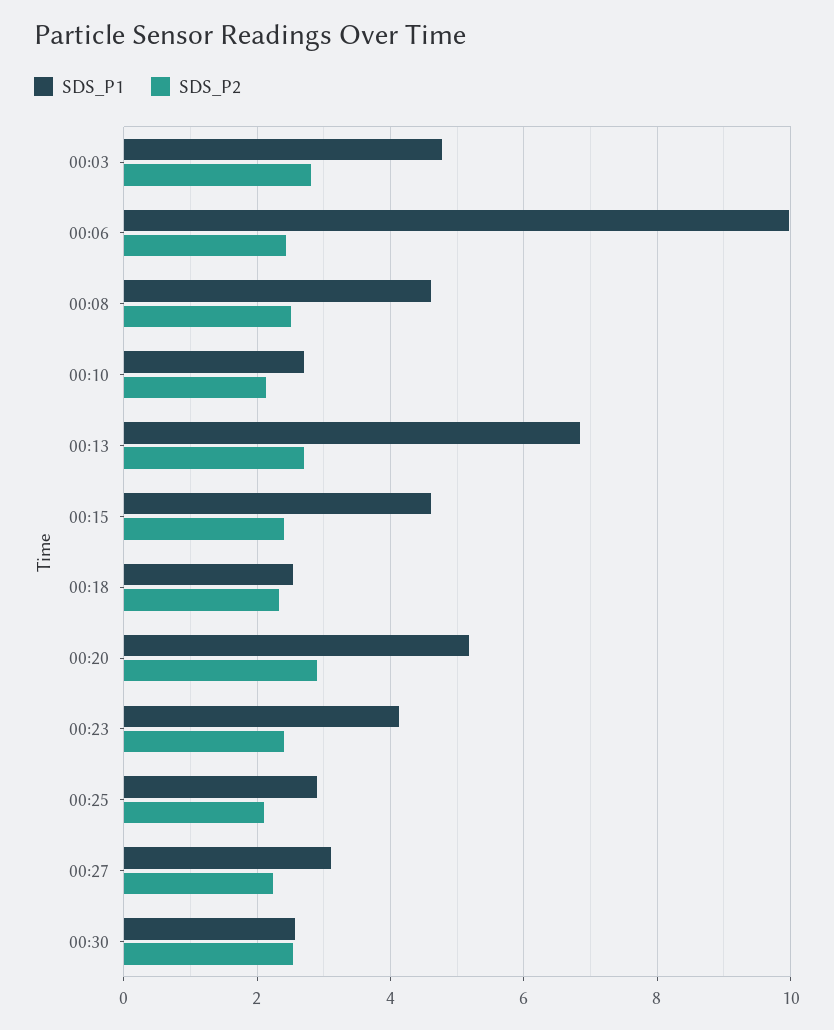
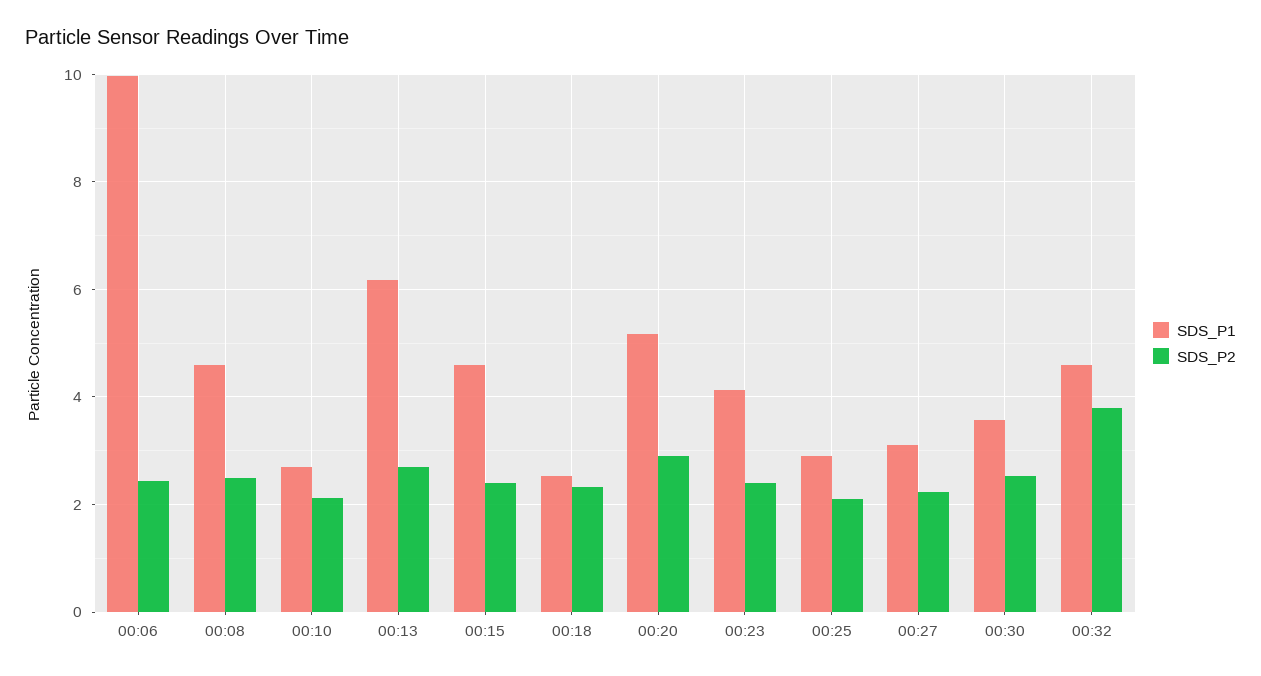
SDS_P1, 00:03: 4.8 -> none
SDS_P2, 00:03: 2.8 -> none
SDS_P1, 00:13: 6.8 -> 6.2
SDS_P1, 00:30: 2.6 -> 3.6
SDS_P1, 00:32: none -> 4.6
SDS_P2, 00:32: none -> 3.8

